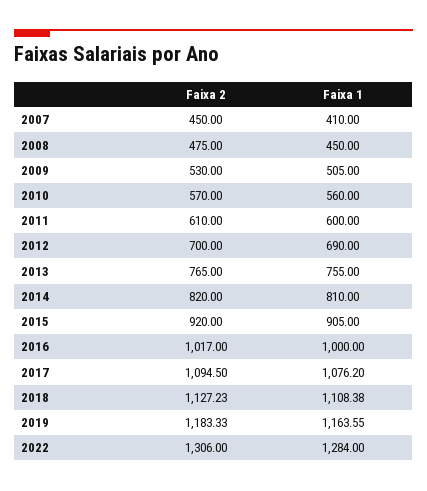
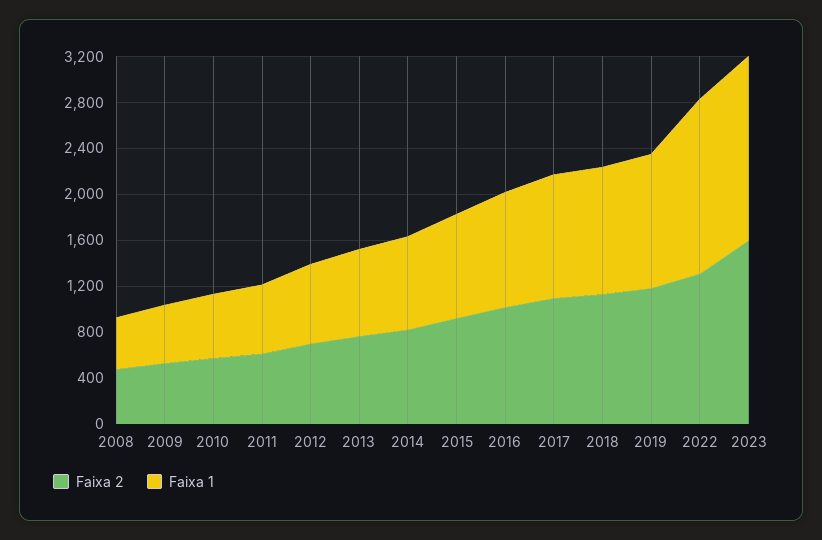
Faixa 2, 2007: 450 -> none
Faixa 1, 2007: 410 -> none
Faixa 1, 2022: 1284 -> 1500
Faixa 2, 2023: none -> 1600
Faixa 1, 2023: none -> 1600

